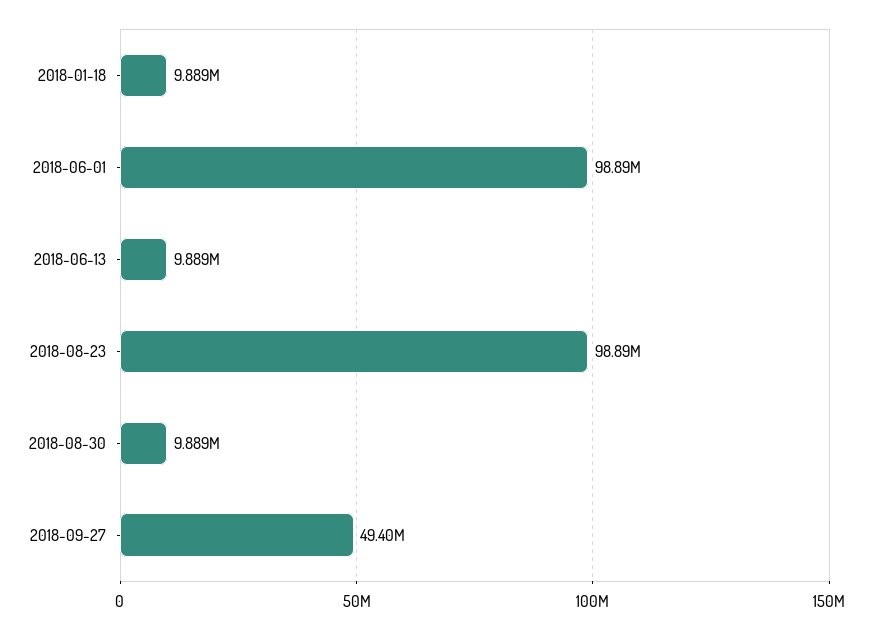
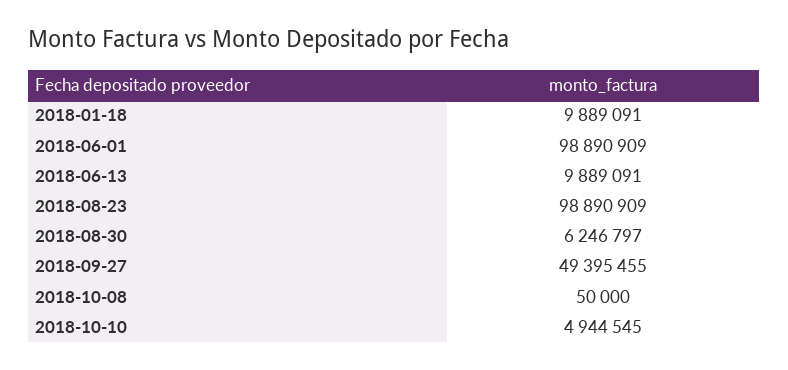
2018-08-30: 9889000 -> 6246797
2018-10-08: none -> 50000
2018-10-10: none -> 4944545

